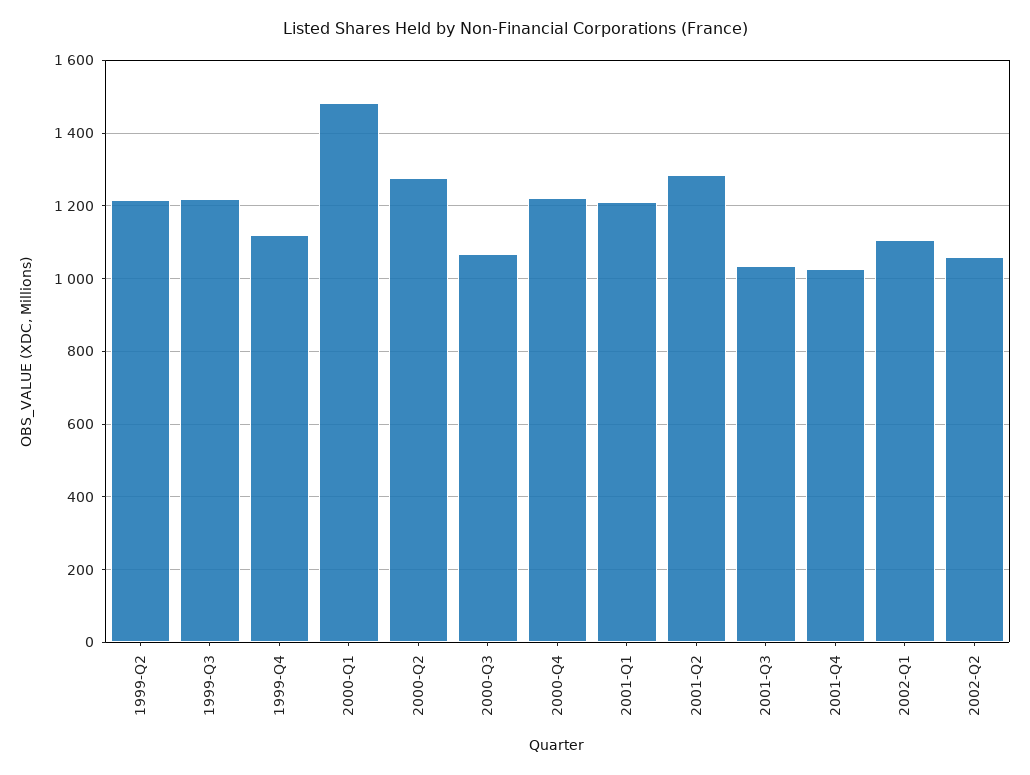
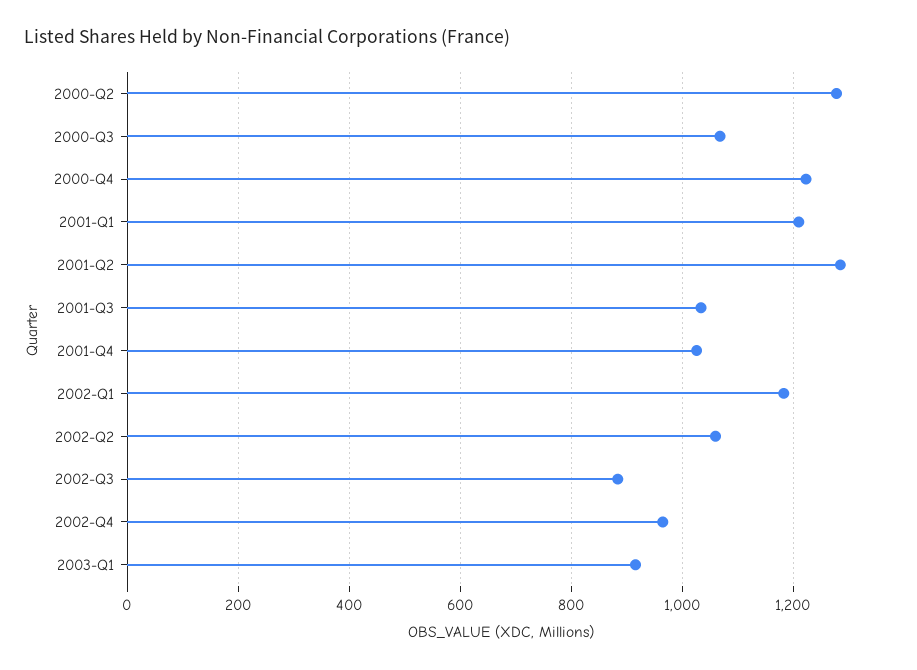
1999-Q2: 1220 -> none
1999-Q3: 1220 -> none
1999-Q4: 1120 -> none
2000-Q1: 1480 -> none
2002-Q1: 1100 -> 1180
2002-Q3: none -> 880
2002-Q4: none -> 960
2003-Q1: none -> 920

